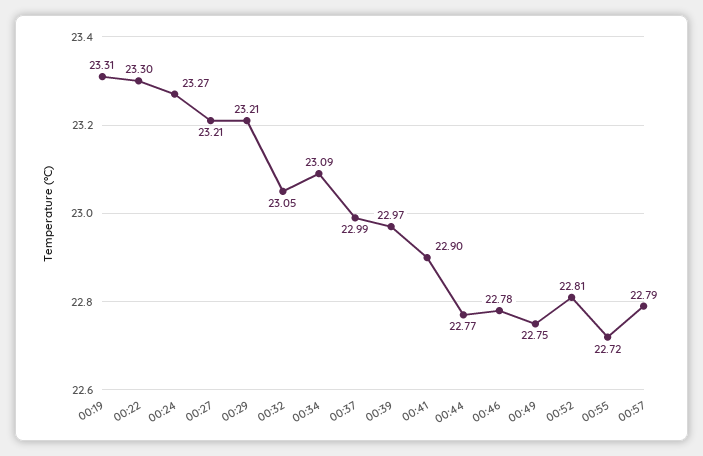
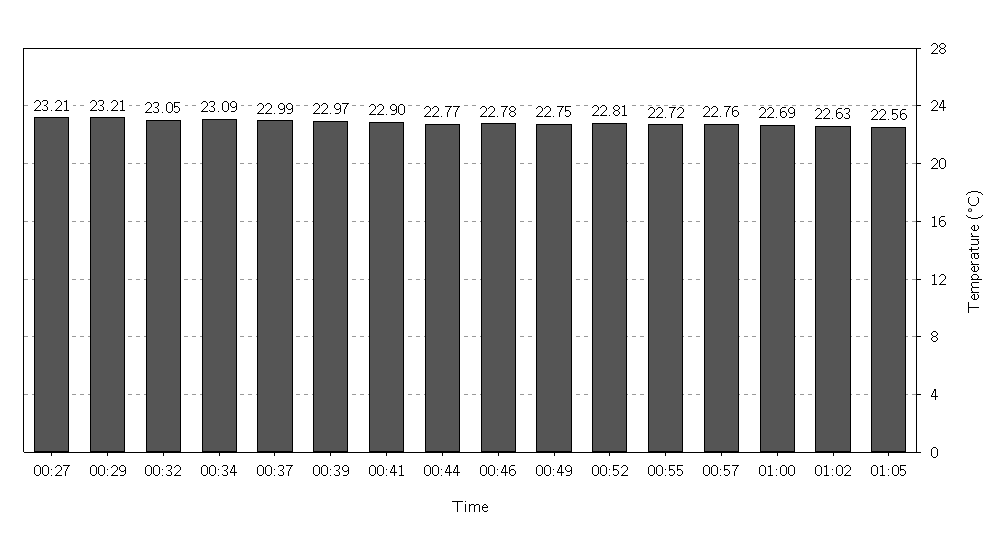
00:19: 23.31 -> none
00:22: 23.3 -> none
00:24: 23.27 -> none
00:57: 22.79 -> 22.76
01:00: none -> 22.69
01:02: none -> 22.63
01:05: none -> 22.56

